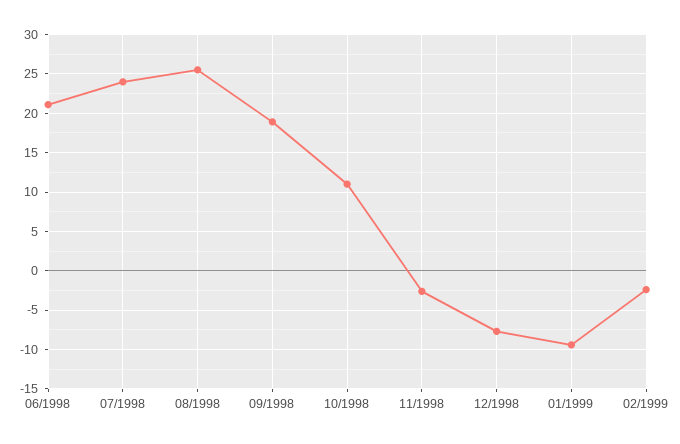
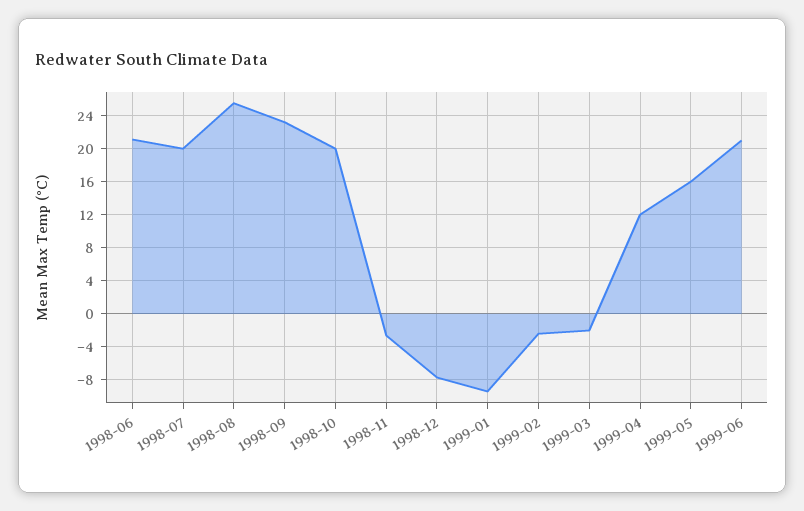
07/1998: 24 -> 20
09/1998: 19 -> 23
10/1998: 11 -> 20
1999-03: none -> -2
1999-04: none -> 12
1999-05: none -> 16
1999-06: none -> 21

